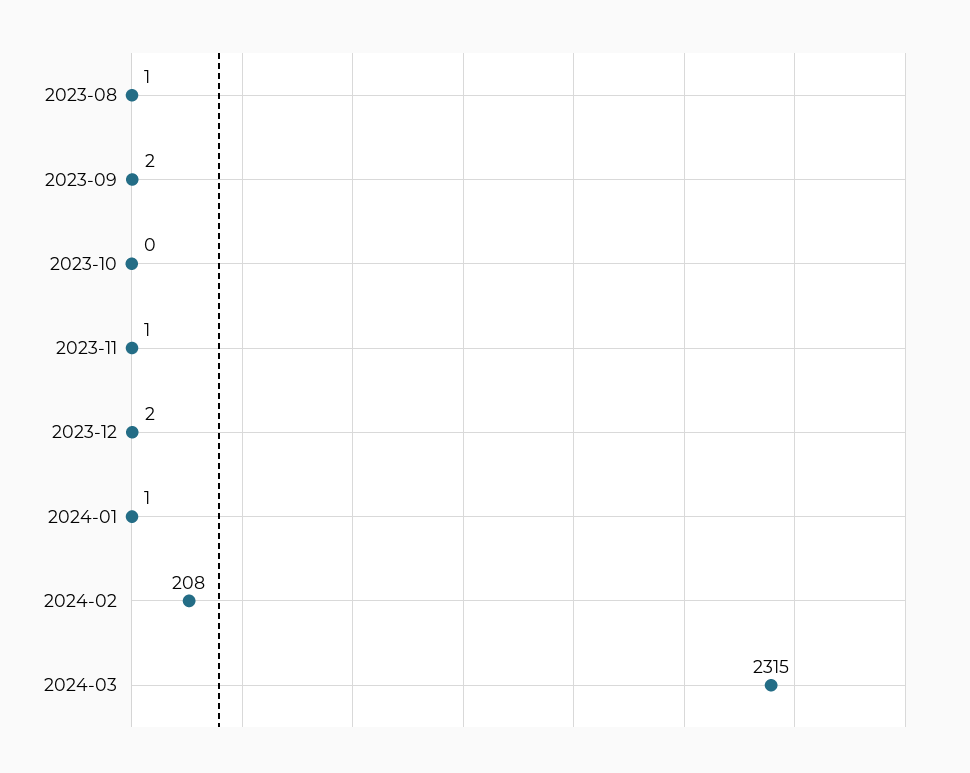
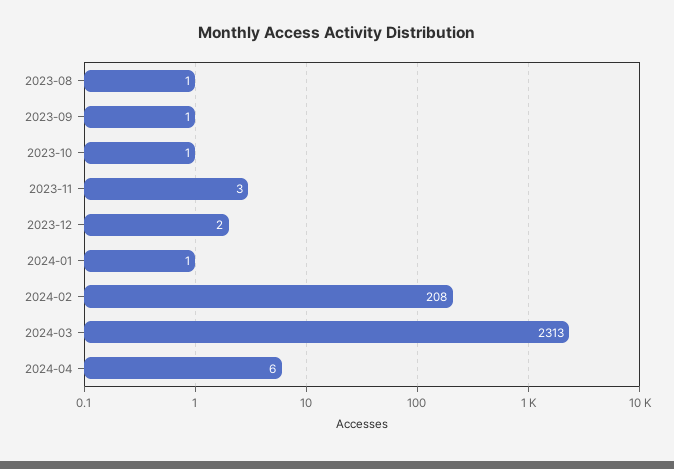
2023-09: 2 -> 1
2023-10: 0 -> 1
2023-11: 1 -> 3
2024-03: 2315 -> 2313
2024-04: none -> 6

